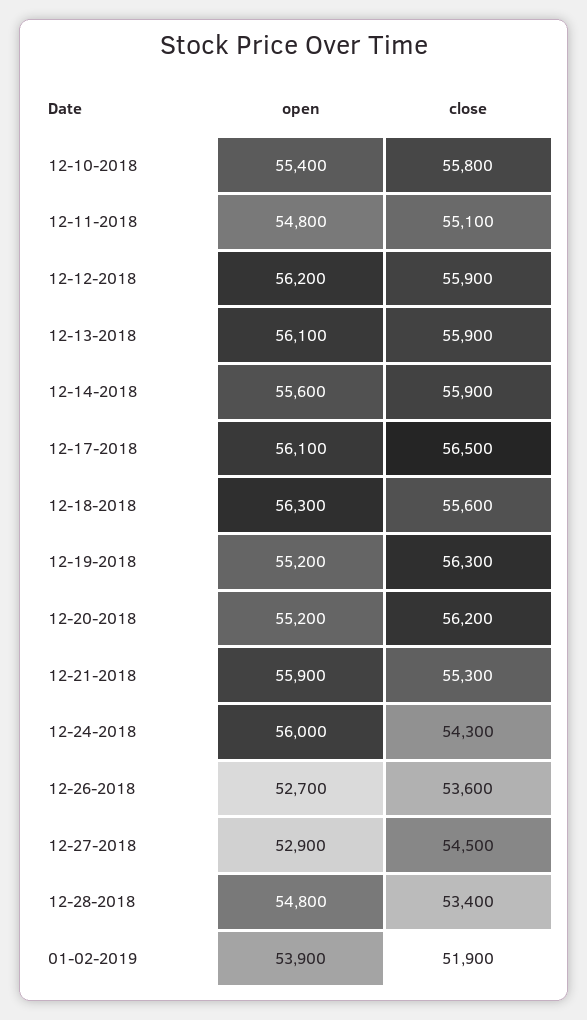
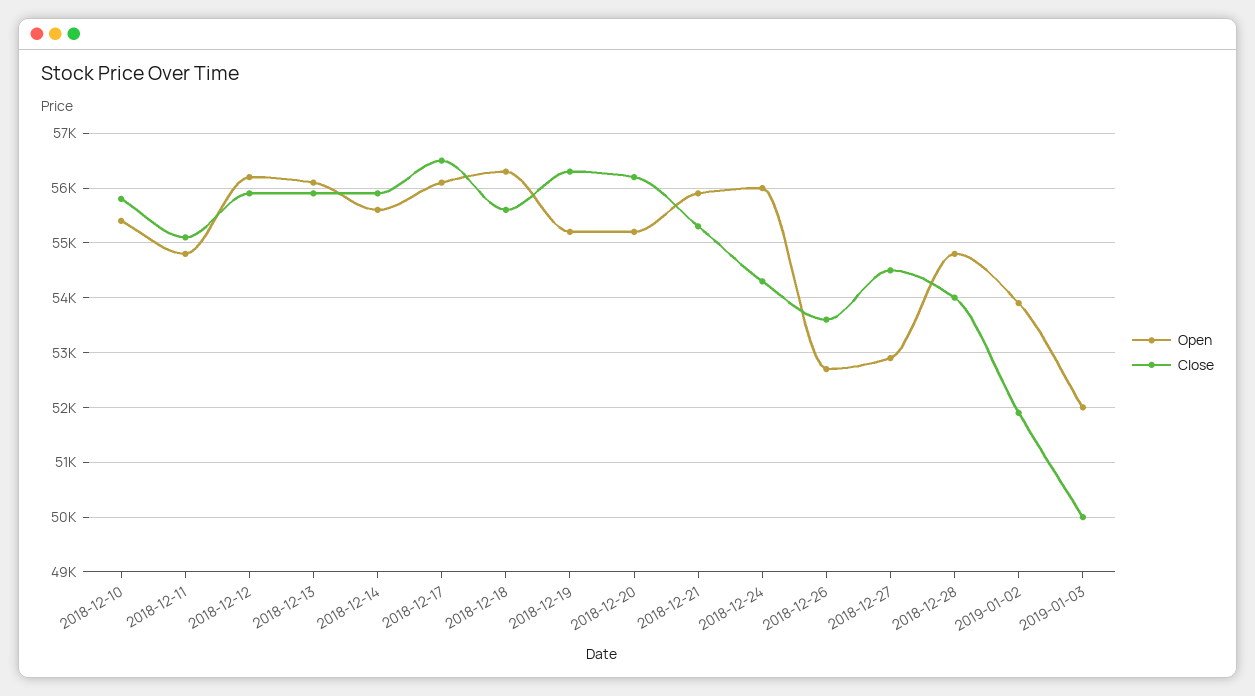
close, 12-28-2018: 53400 -> 54000
open, 2019-01-03: none -> 52000
close, 2019-01-03: none -> 50000

